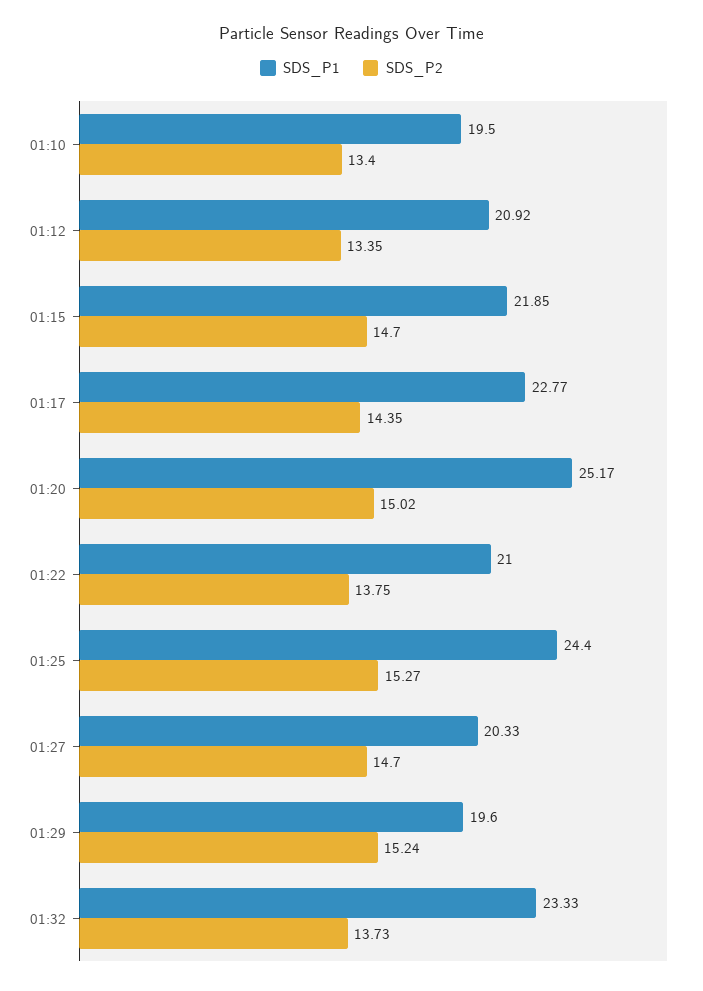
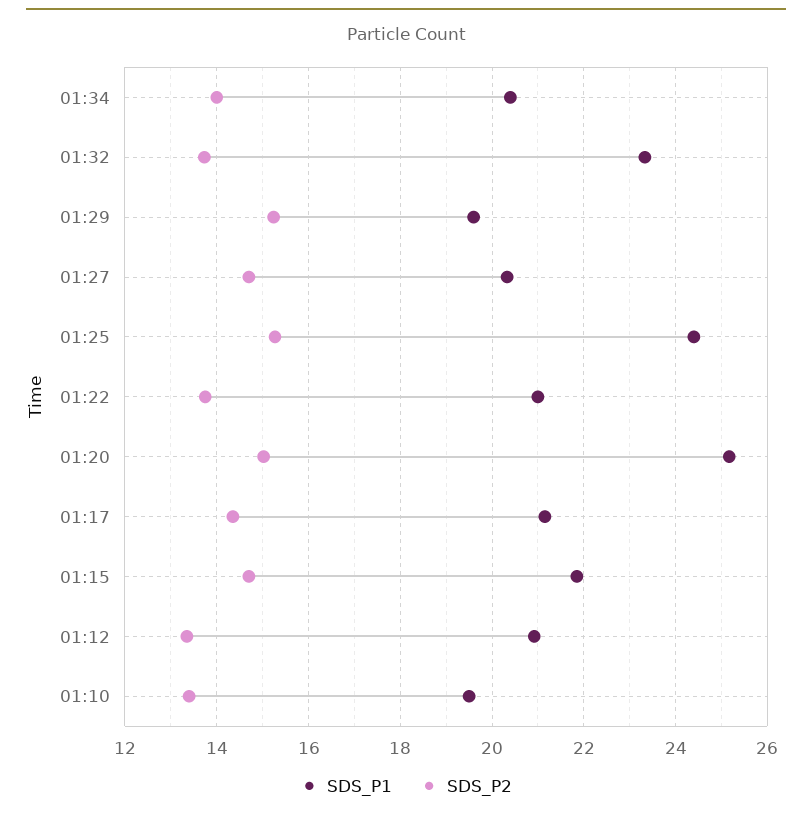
SDS_P1, 01:17: 22.77 -> 21.2
SDS_P1, 01:34: none -> 20.4
SDS_P2, 01:34: none -> 14

